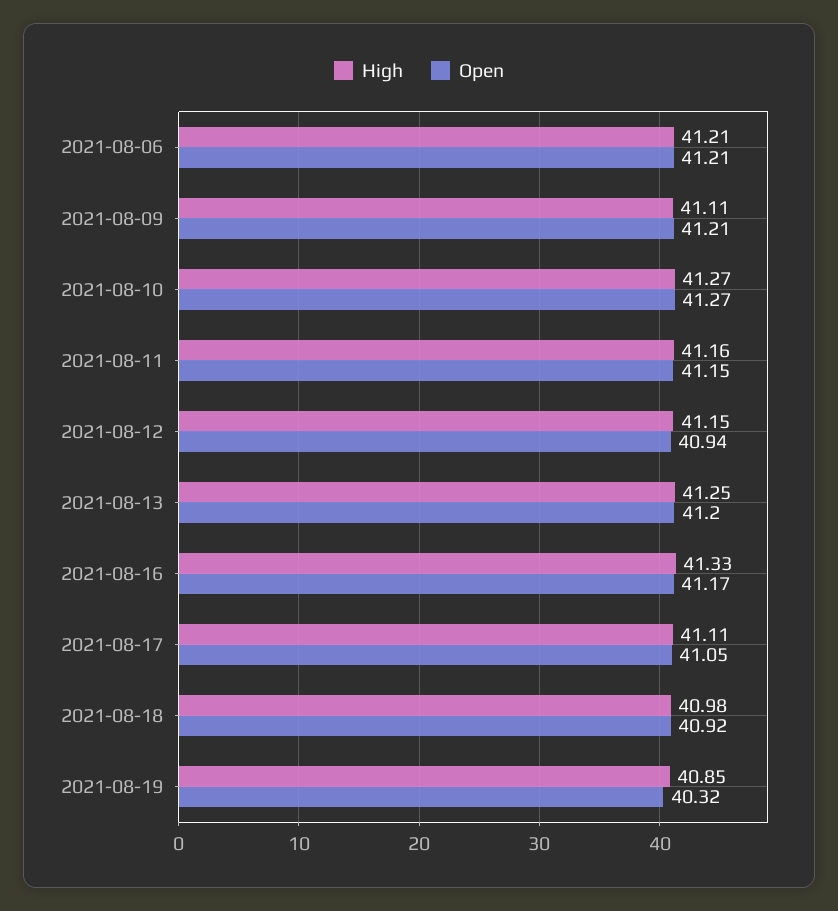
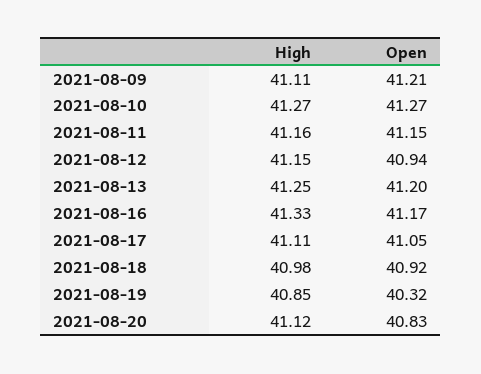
High, 2021-08-06: 41.21 -> none
Open, 2021-08-06: 41.21 -> none
High, 2021-08-20: none -> 41.12
Open, 2021-08-20: none -> 40.83

